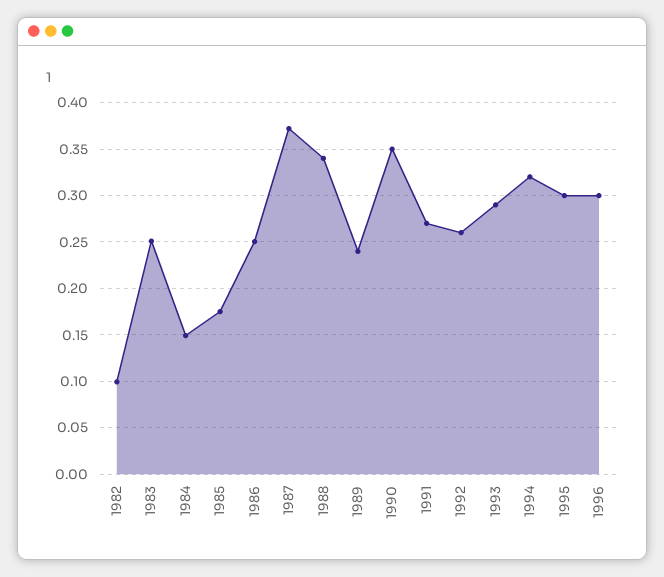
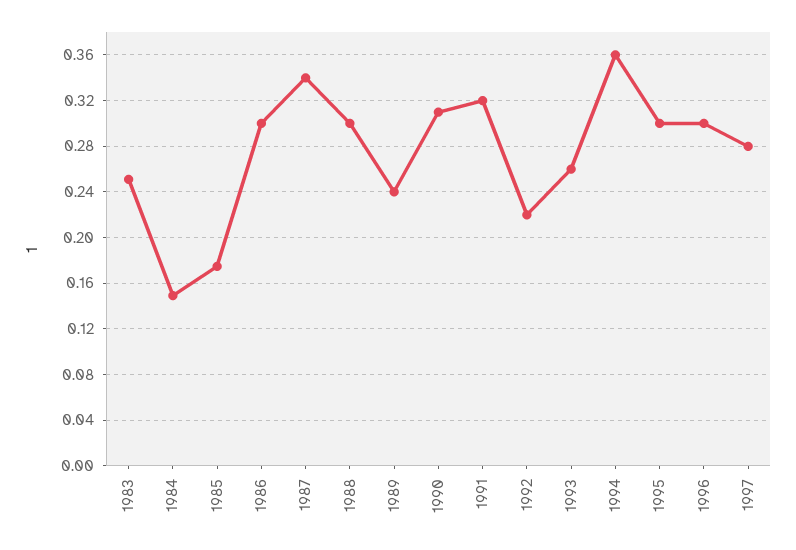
1982: 0.1 -> none
1986: 0.25 -> 0.3
1987: 0.37 -> 0.34
1988: 0.34 -> 0.3
1990: 0.35 -> 0.31
1991: 0.27 -> 0.32
1992: 0.26 -> 0.22
1993: 0.29 -> 0.26
1994: 0.32 -> 0.36
1997: none -> 0.28

